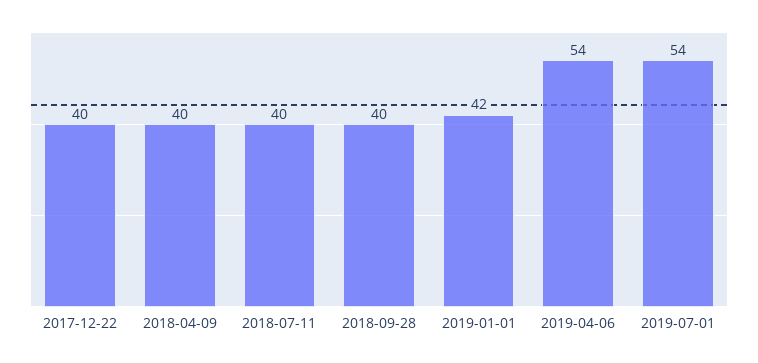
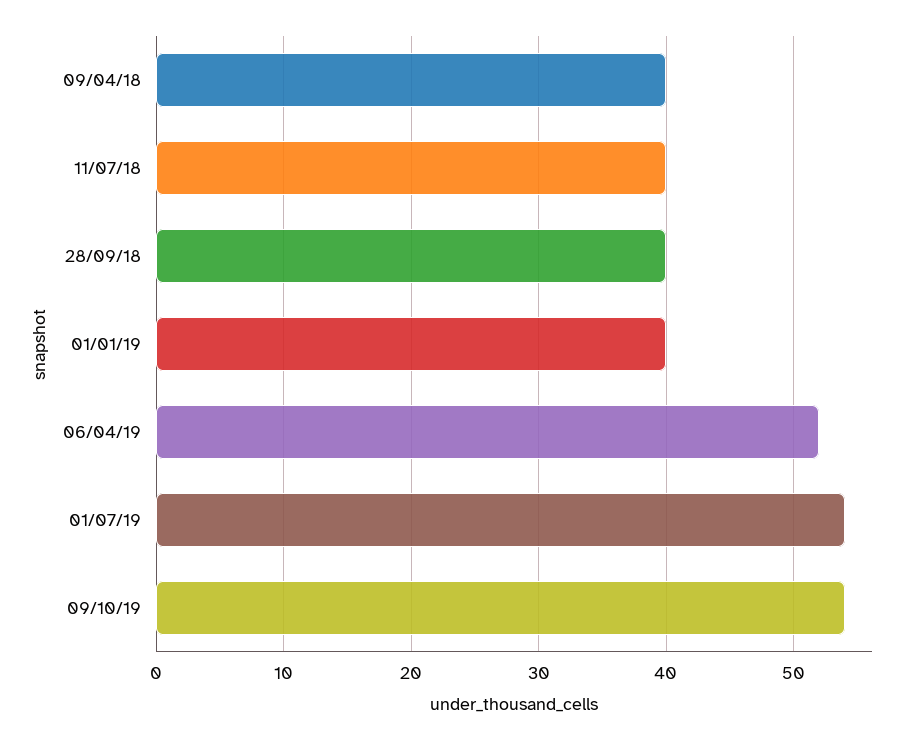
2017-12-22: 40 -> none
2019-01-01: 42 -> 40
2019-04-06: 54 -> 52
09/10/19: none -> 54

